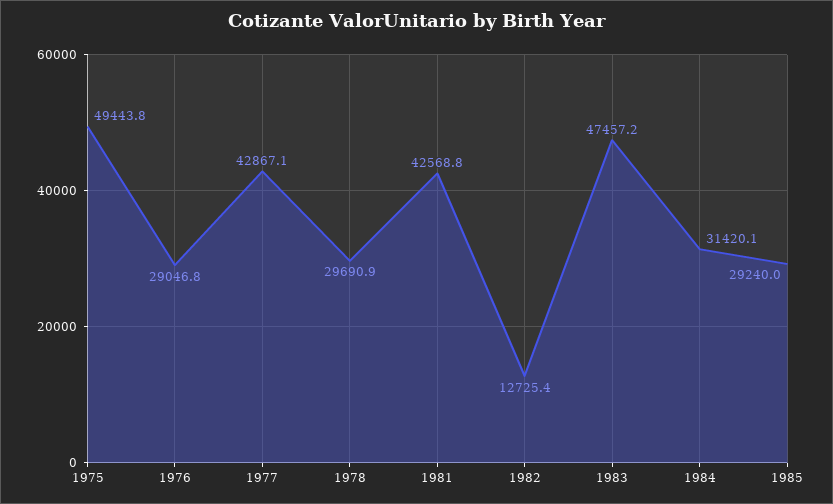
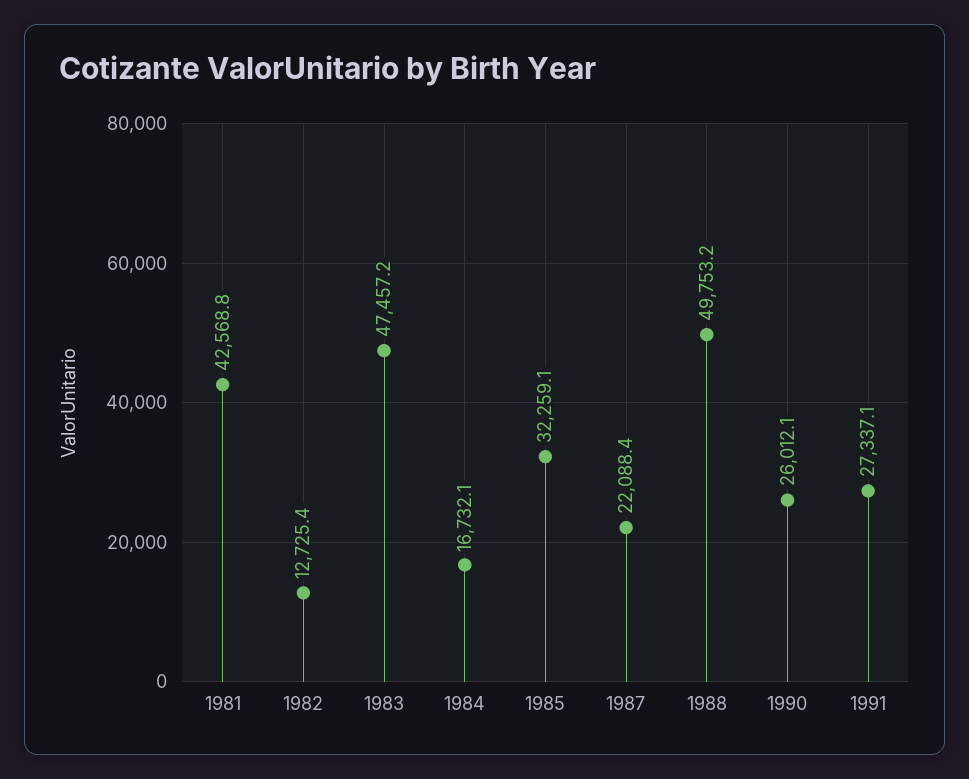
1975: 49443.8 -> none
1976: 29046.8 -> none
1977: 42867.1 -> none
1978: 29690.9 -> none
1984: 31420.1 -> 16732.1
1985: 29240 -> 32259.1
1987: none -> 22088.4
1988: none -> 49753.2
1990: none -> 26012.1
1991: none -> 27337.1

